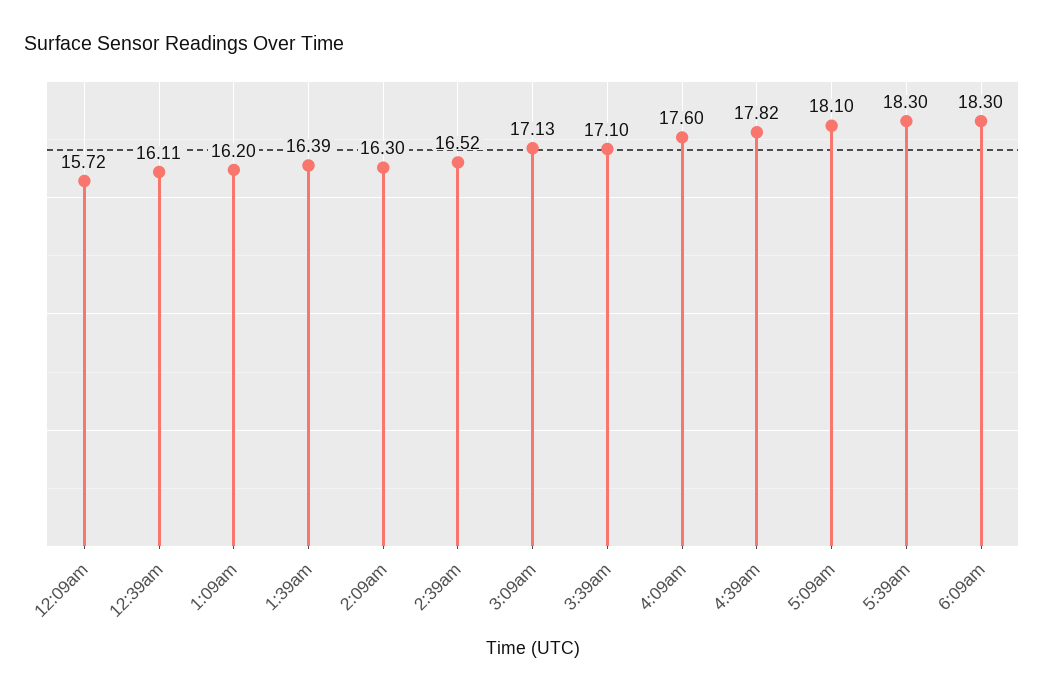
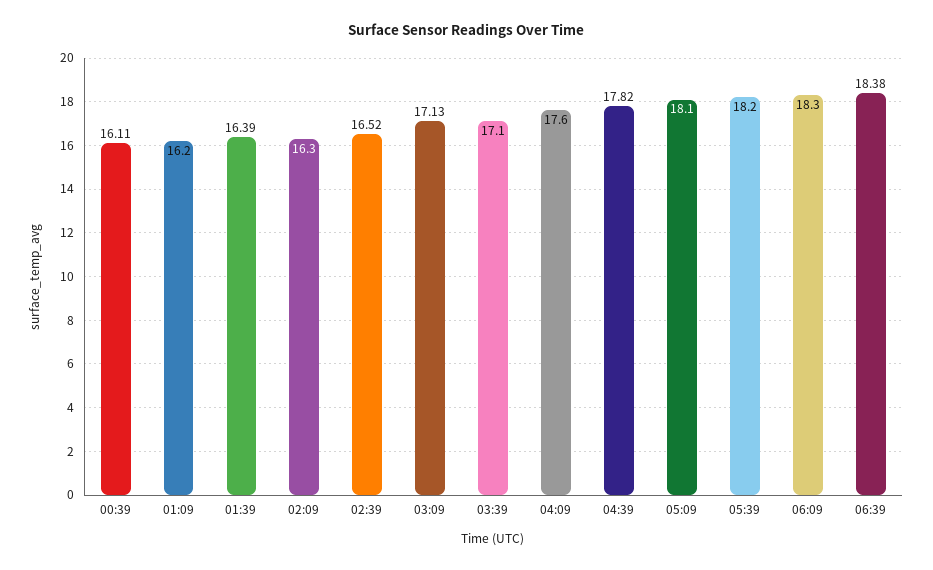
12:09am: 15.72 -> none
5:39am: 18.3 -> 18.2
06:39: none -> 18.38

